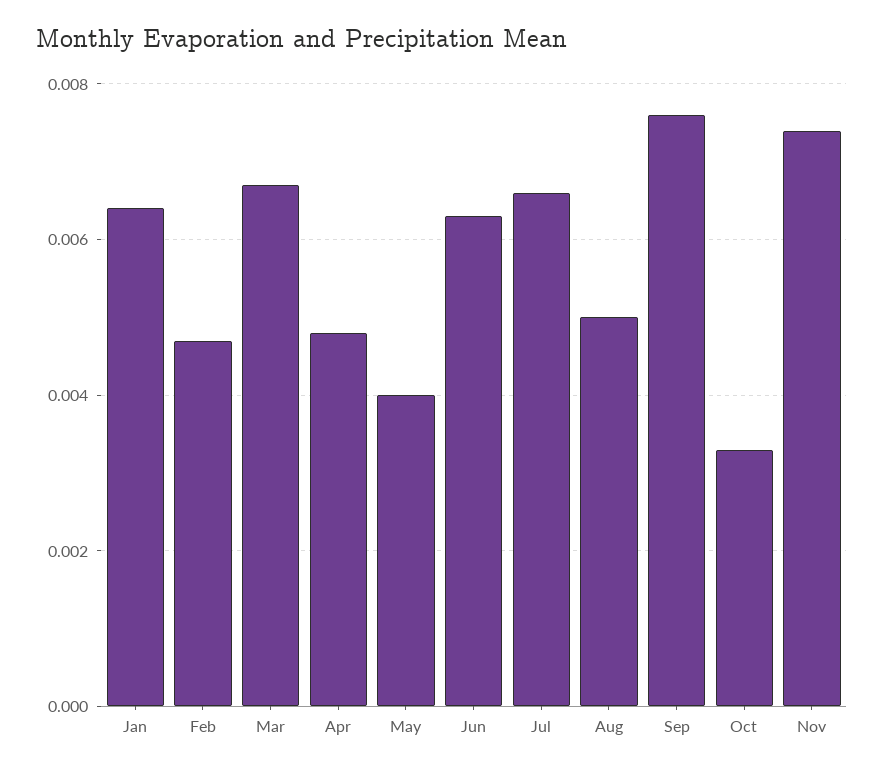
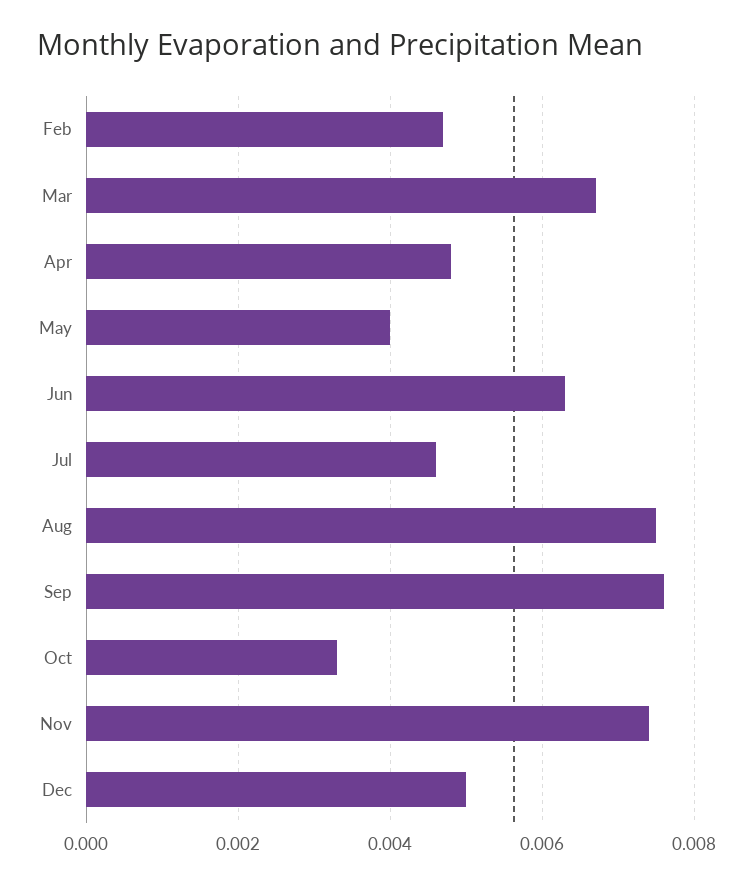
Jan: 0.0065 -> none
Jul: 0.0065 -> 0.0045
Aug: 0.005 -> 0.0075
Dec: none -> 0.005

